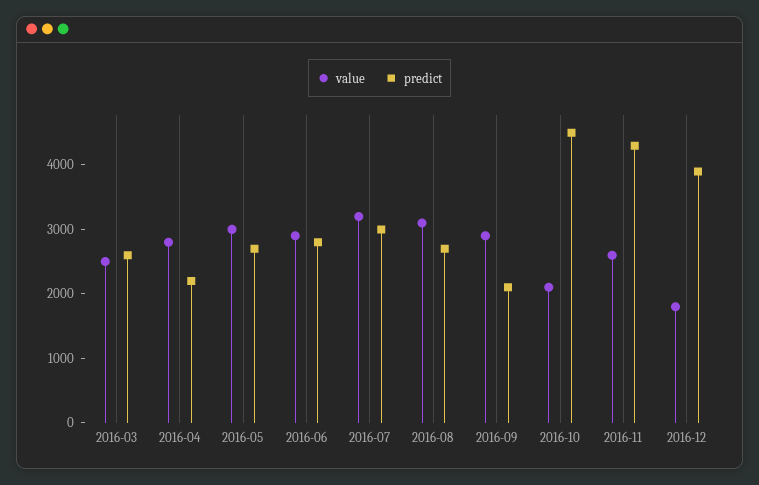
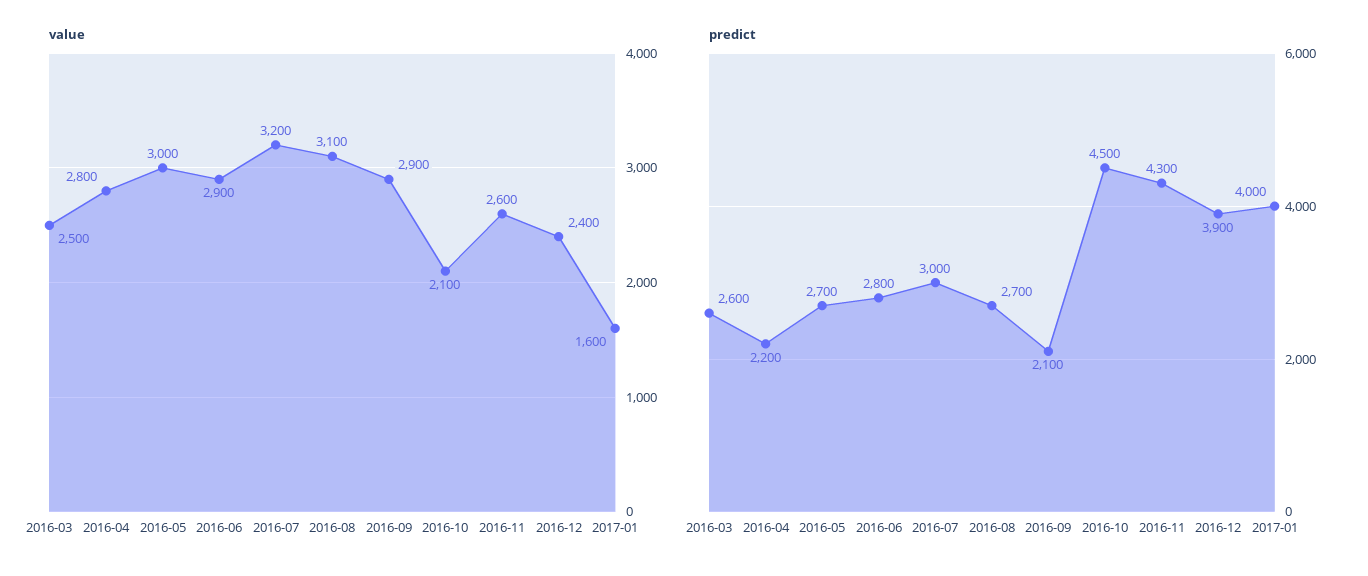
value, 2016-12: 1800 -> 2400
value, 2017-01: none -> 1600
predict, 2017-01: none -> 4000

